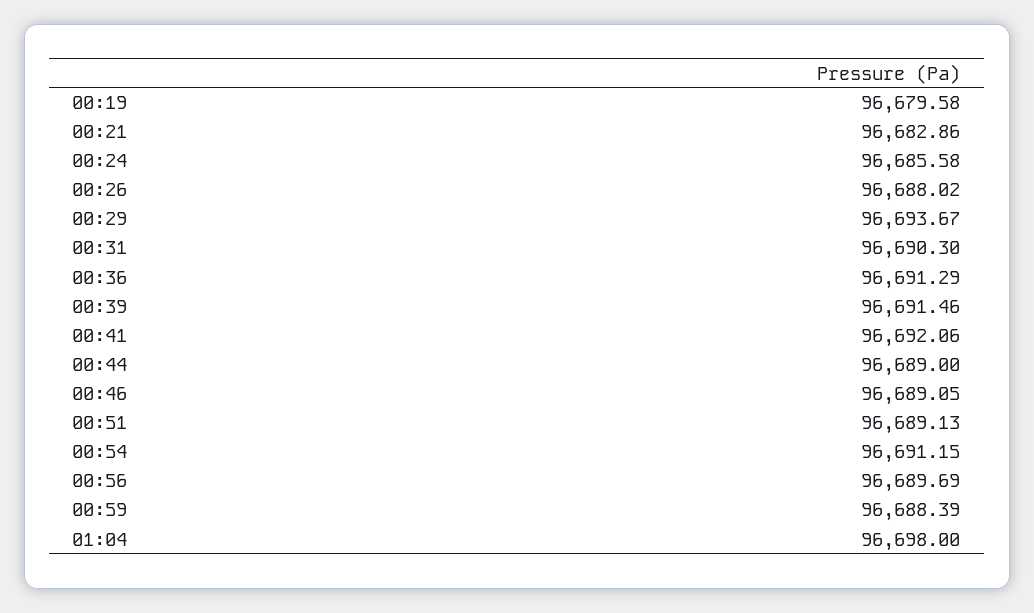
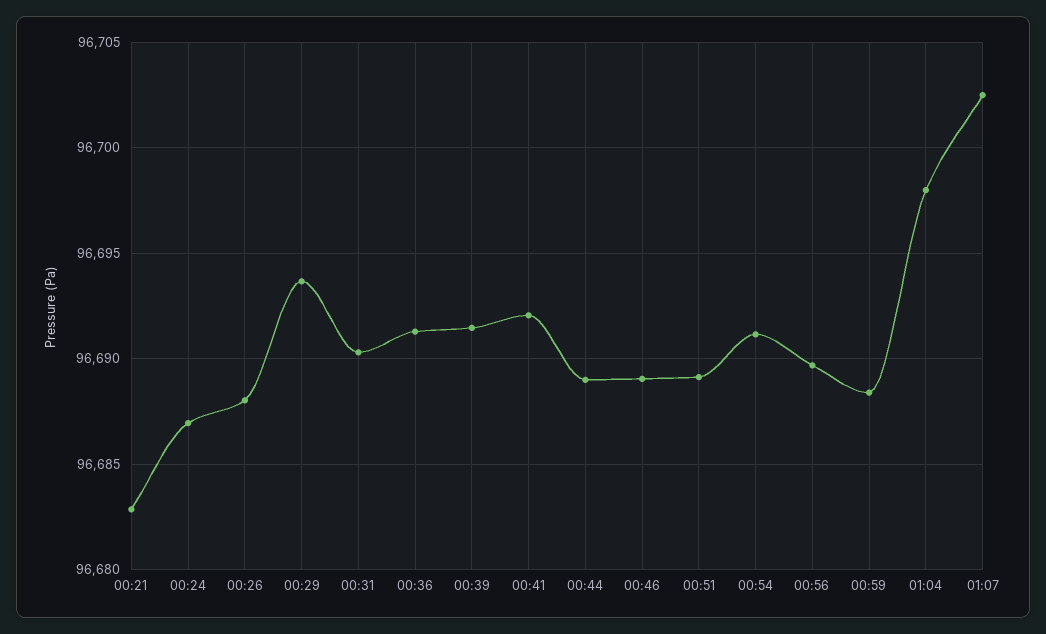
00:19: 96679.58 -> none
00:24: 96685.58 -> 96687
01:07: none -> 96702.5

